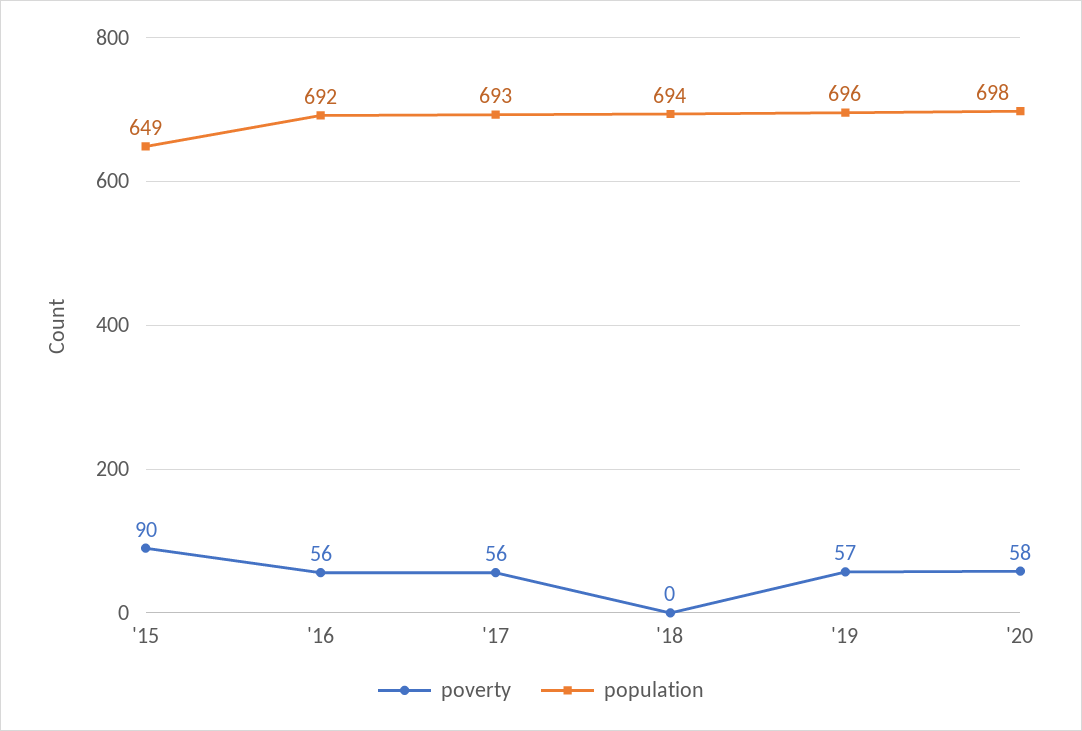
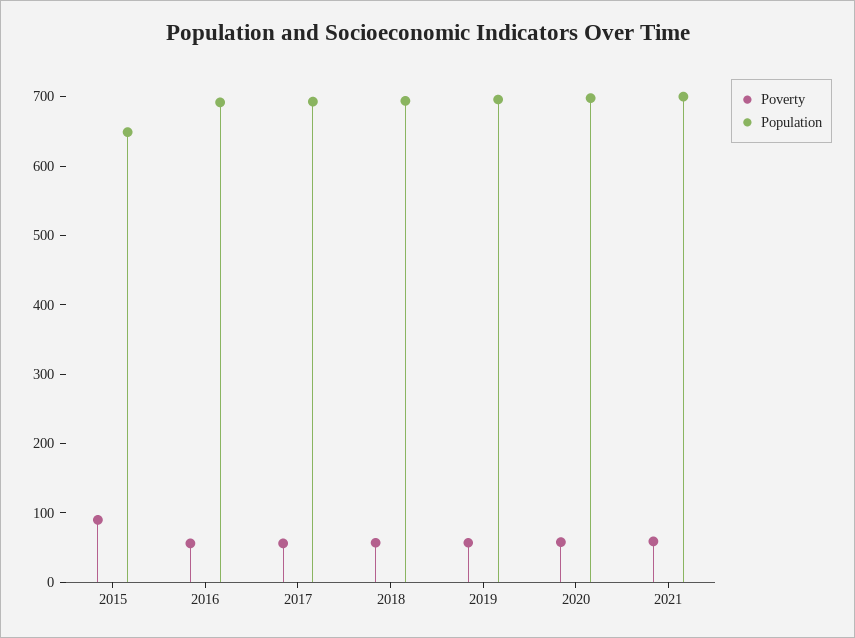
poverty, '18: 0 -> 60
poverty, 2021: none -> 60
population, 2021: none -> 700

